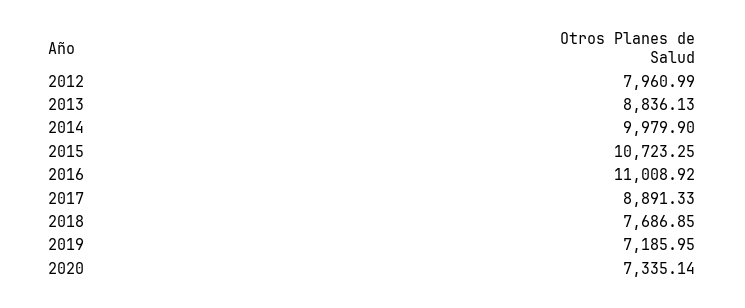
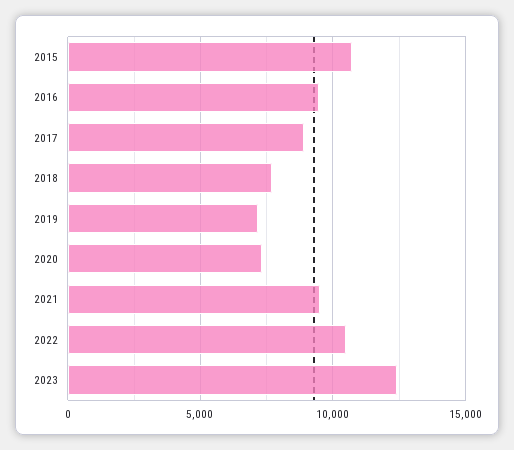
2012: 7960.99 -> none
2013: 8836.13 -> none
2014: 9979.9 -> none
2016: 11008.92 -> 9500
2021: none -> 9500
2022: none -> 10500
2023: none -> 12500

